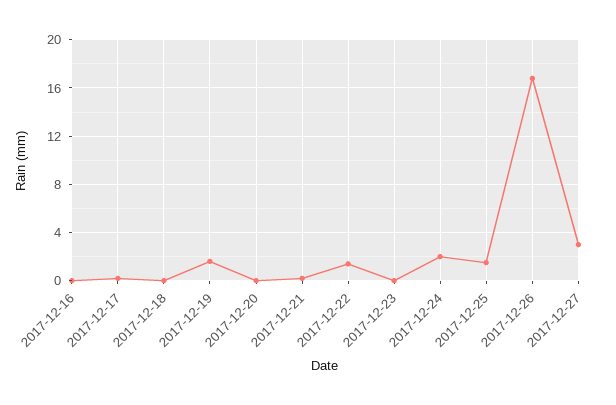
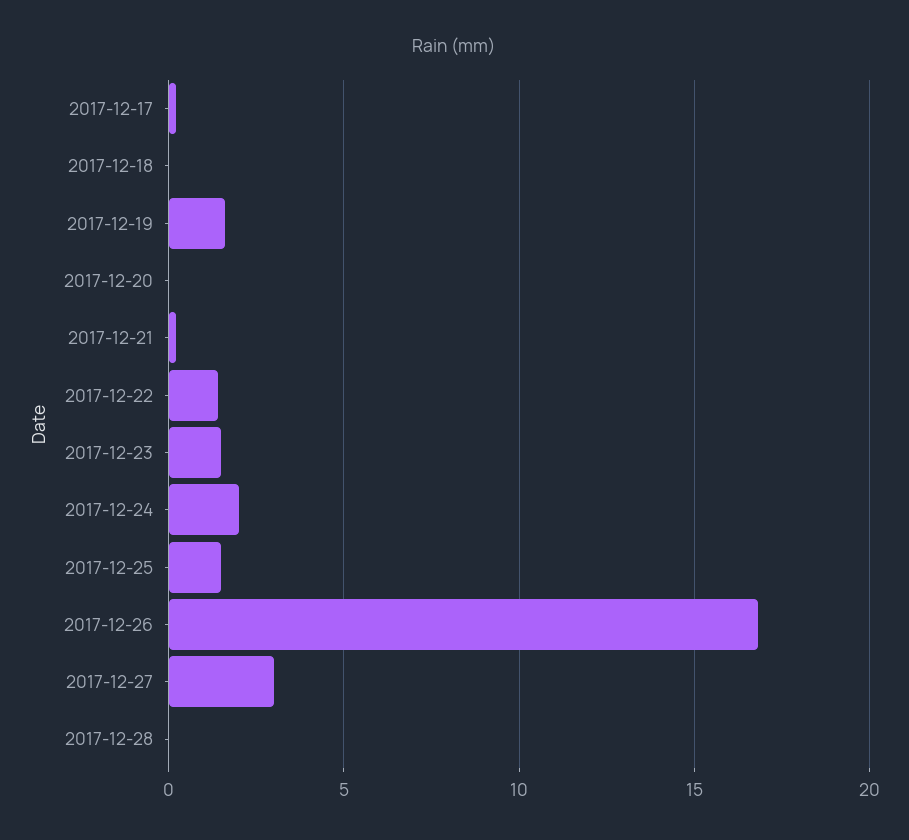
2017-12-16: 0 -> none
2017-12-23: 0 -> 1.5
2017-12-28: none -> 0

